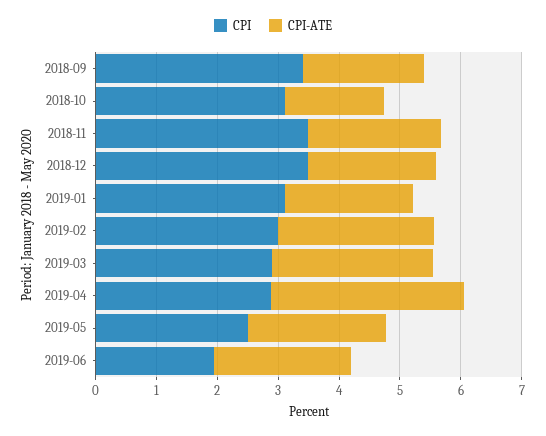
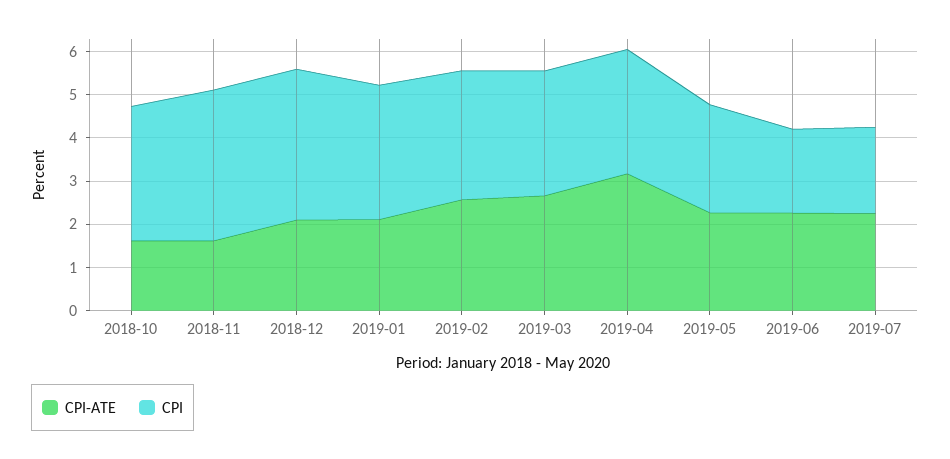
CPI, 2018-09: 3.4 -> none
CPI-ATE, 2018-09: 2 -> none
CPI-ATE, 2018-11: 2.2 -> 1.6
CPI-ATE, 2019-07: none -> 2.2
CPI, 2019-07: none -> 2

